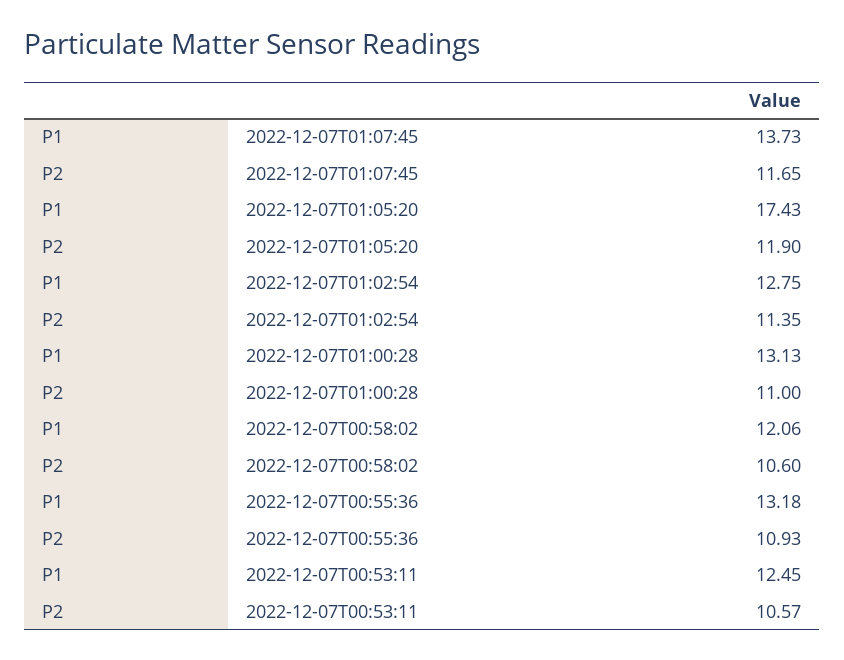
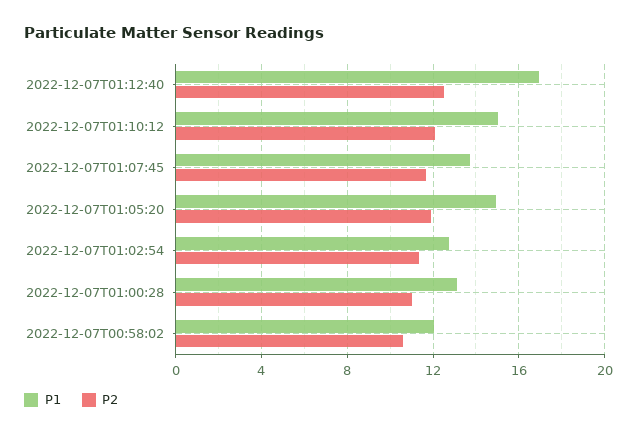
P1, 2022-12-07T01:05:20: 17.43 -> 15
P1, 2022-12-07T00:55:36: 13.18 -> none
P2, 2022-12-07T00:55:36: 10.93 -> none
P1, 2022-12-07T00:53:11: 12.45 -> none
P2, 2022-12-07T00:53:11: 10.57 -> none
P1, 2022-12-07T01:12:40: none -> 17
P2, 2022-12-07T01:12:40: none -> 12.5
P1, 2022-12-07T01:10:12: none -> 15
P2, 2022-12-07T01:10:12: none -> 12

